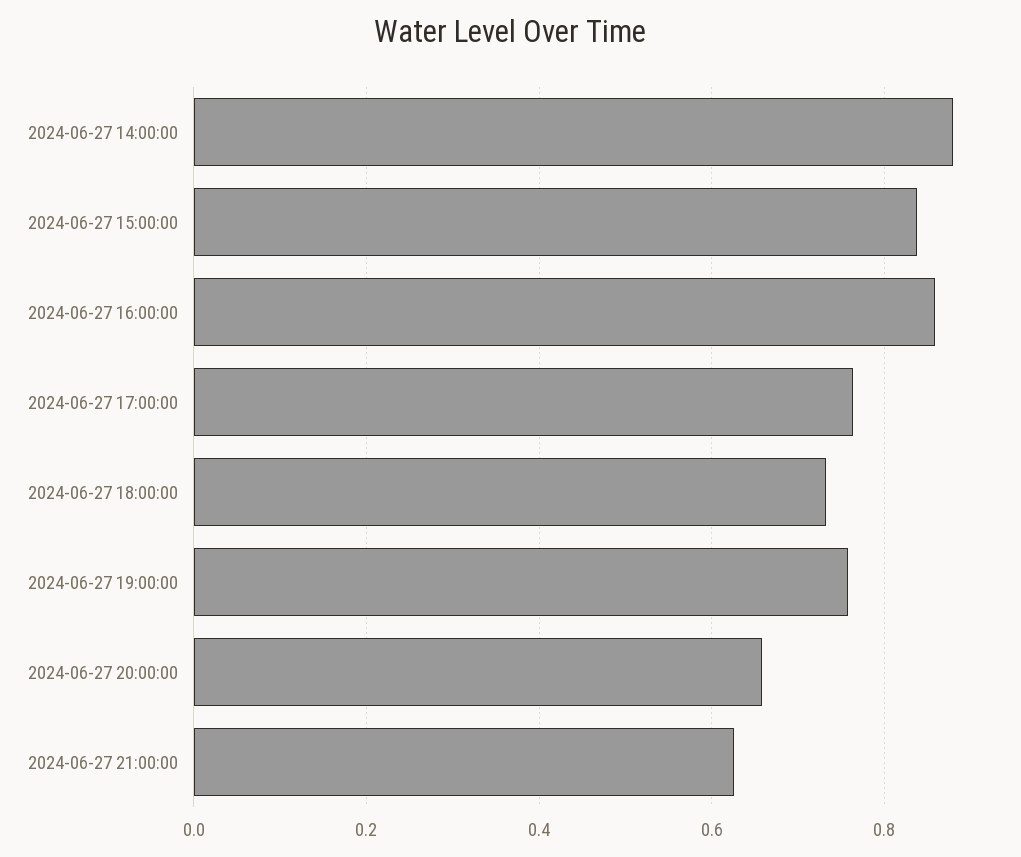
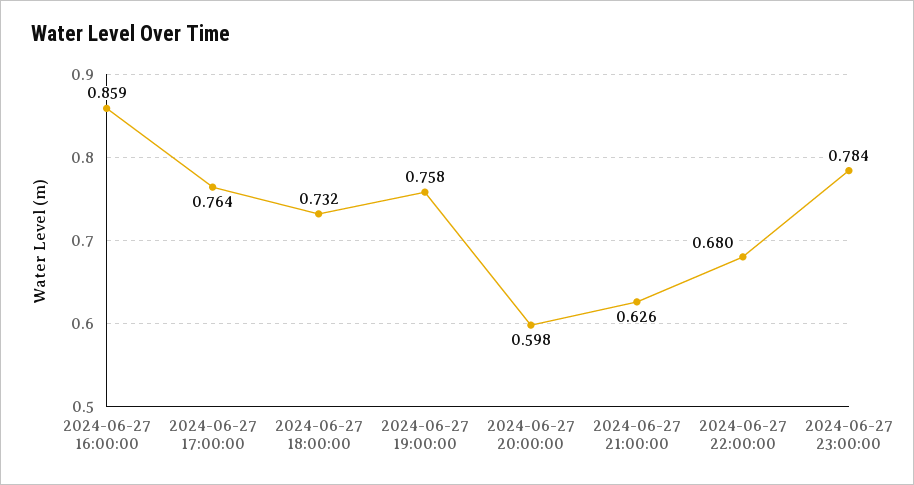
2024-06-27 14:00:00: 0.88 -> none
2024-06-27 15:00:00: 0.84 -> none
2024-06-27 20:00:00: 0.66 -> 0.598
2024-06-27 22:00:00: none -> 0.68
2024-06-27 23:00:00: none -> 0.784

